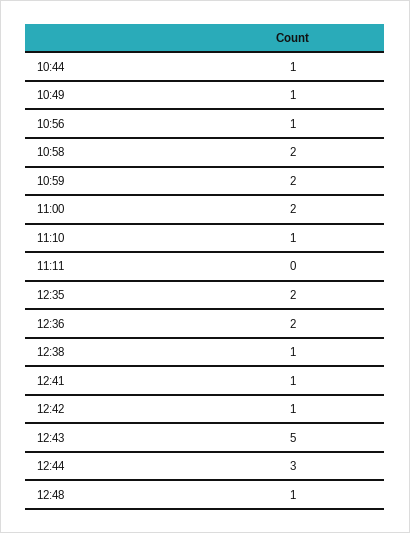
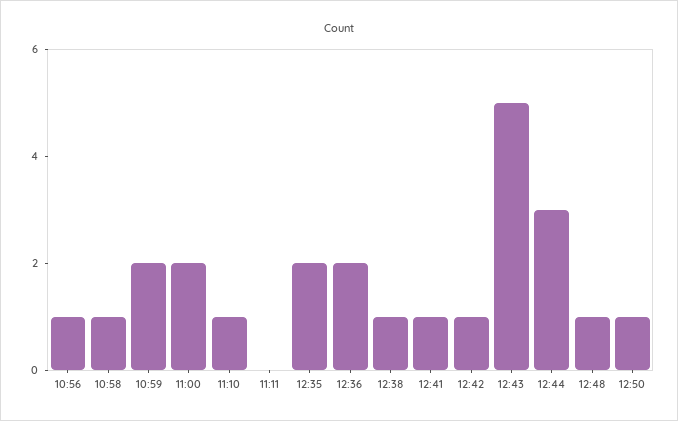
10:44: 1 -> none
10:49: 1 -> none
10:58: 2 -> 1
12:50: none -> 1

